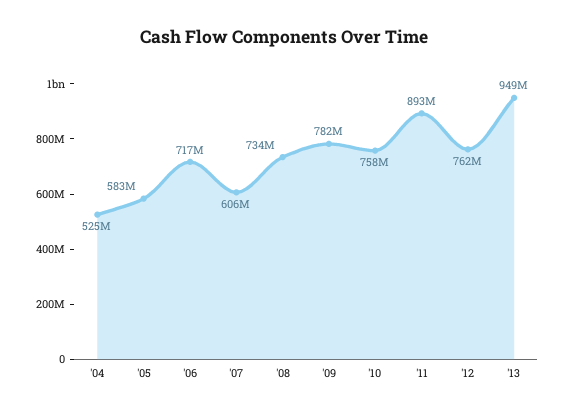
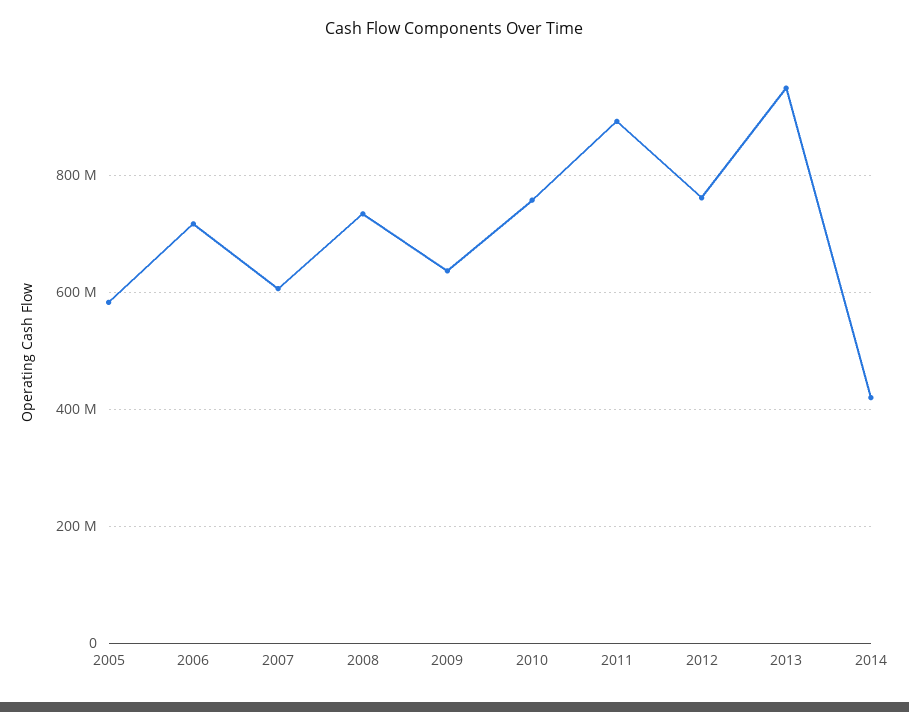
'04: 525000000 -> none
'09: 782000000 -> 640000000
2014: none -> 420000000

